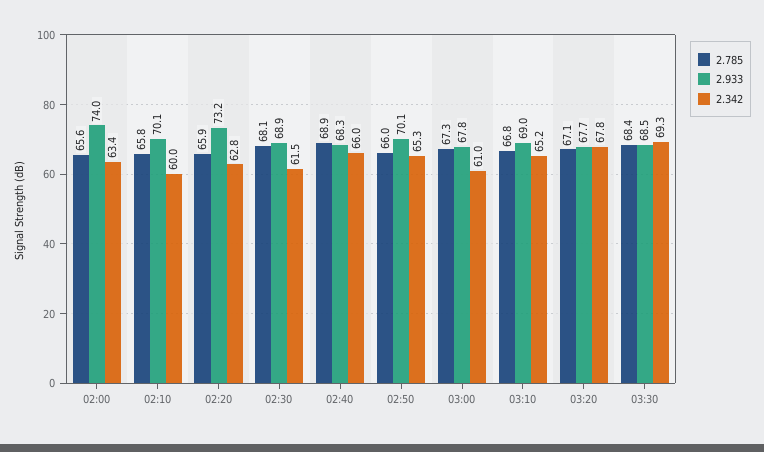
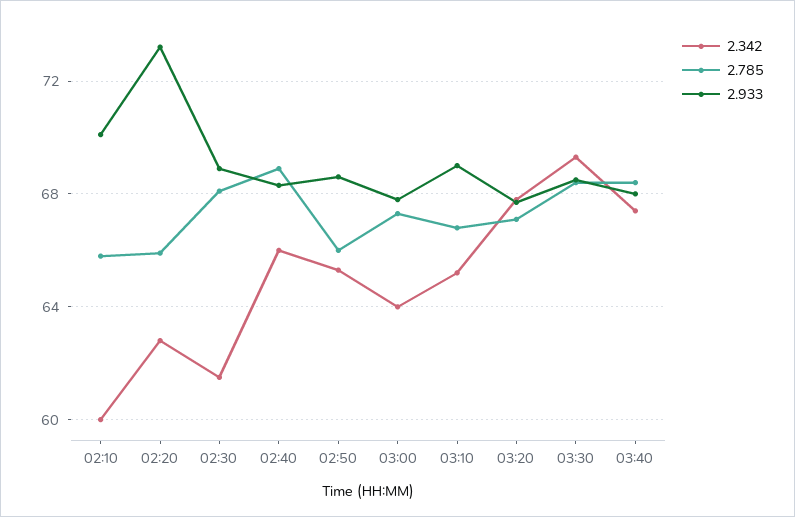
2.785, 02:00: 65.6 -> none
2.933, 02:00: 74 -> none
2.342, 02:00: 63.4 -> none
2.933, 02:50: 70.1 -> 68.5
2.342, 03:00: 61 -> 64
2.342, 03:40: none -> 67.5
2.785, 03:40: none -> 68.5
2.933, 03:40: none -> 68

